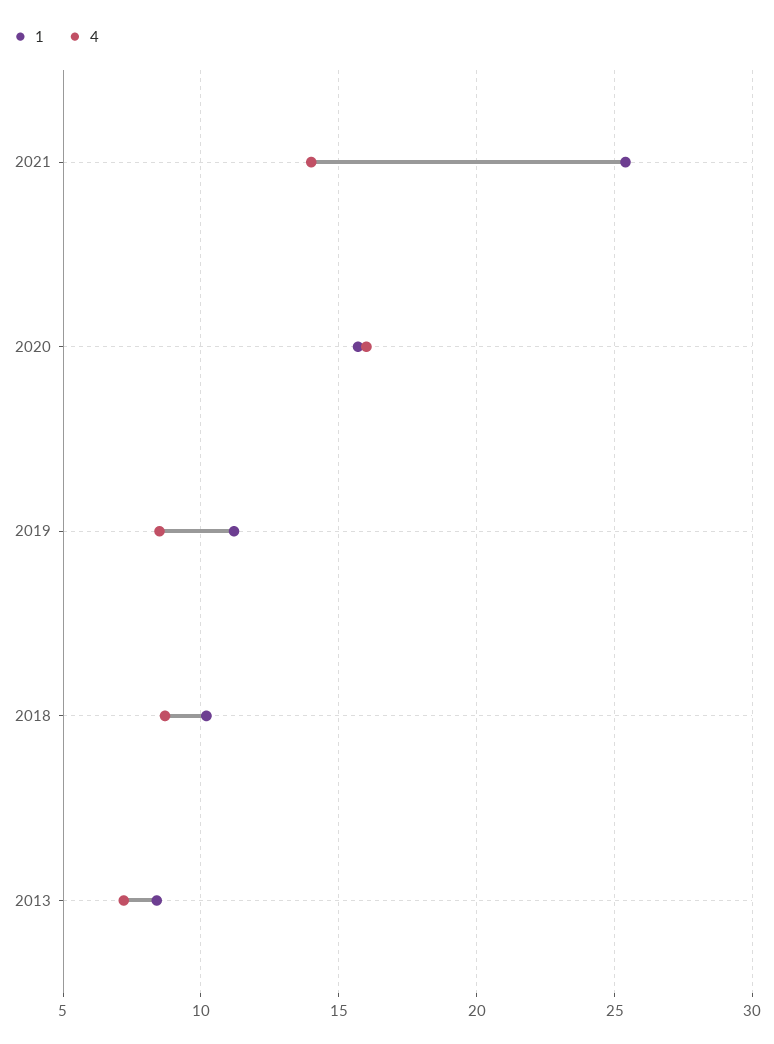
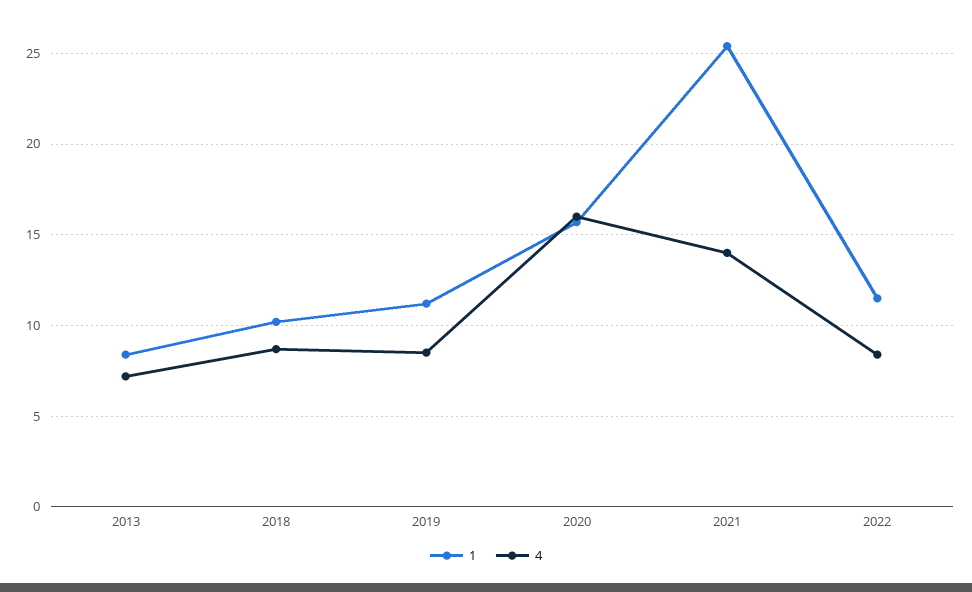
1, 2022: none -> 11.5
4, 2022: none -> 8.5

